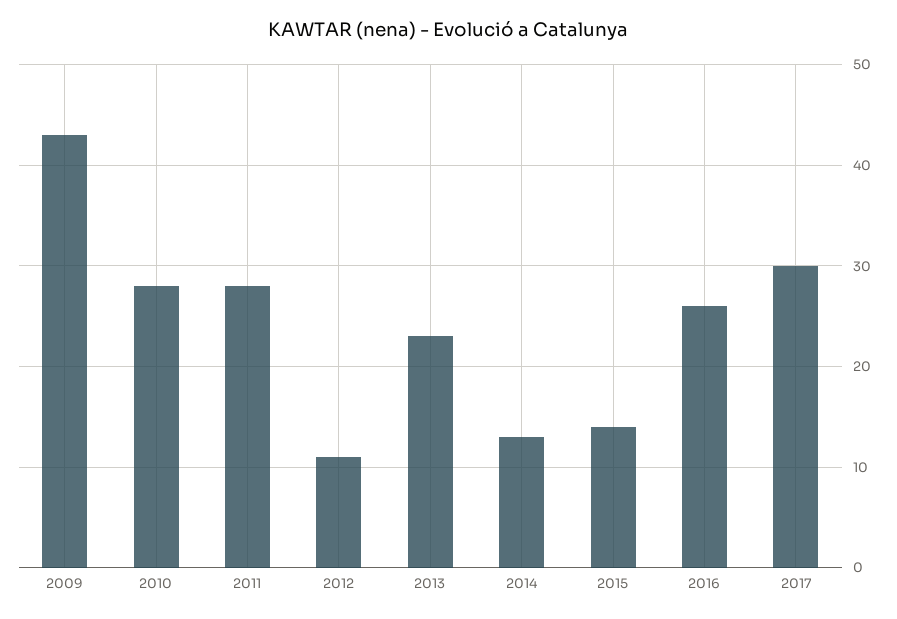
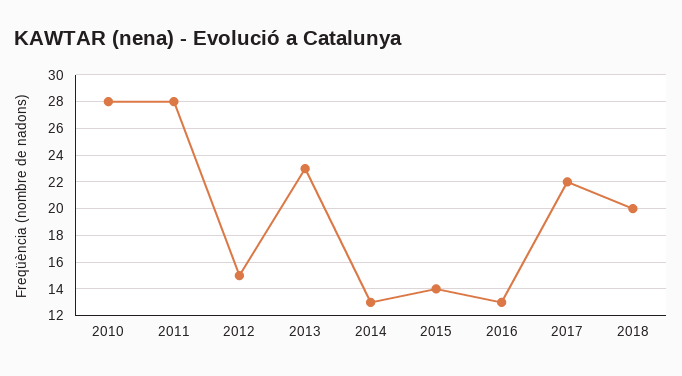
2009: 43 -> none
2012: 11 -> 15
2016: 26 -> 13
2017: 30 -> 22
2018: none -> 20

